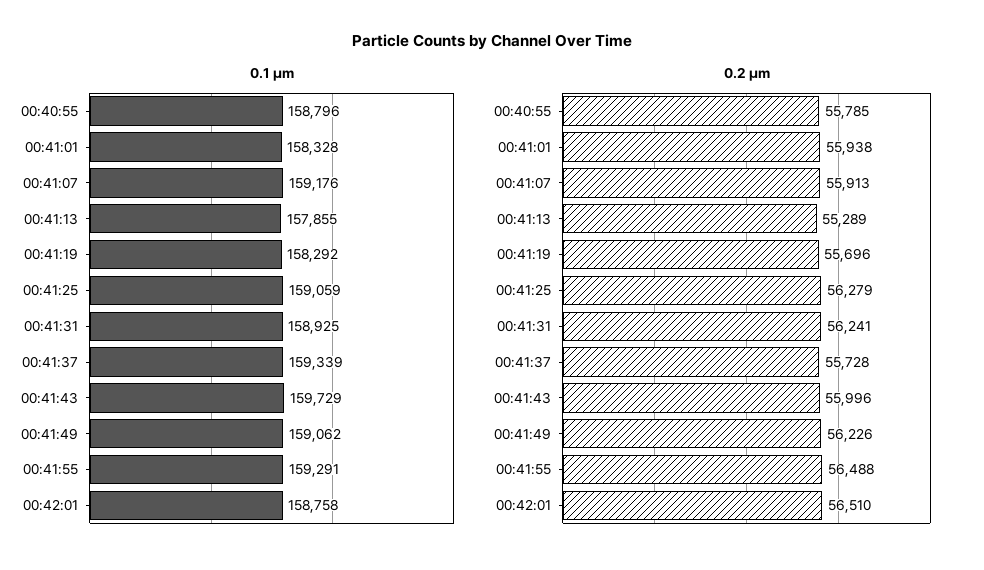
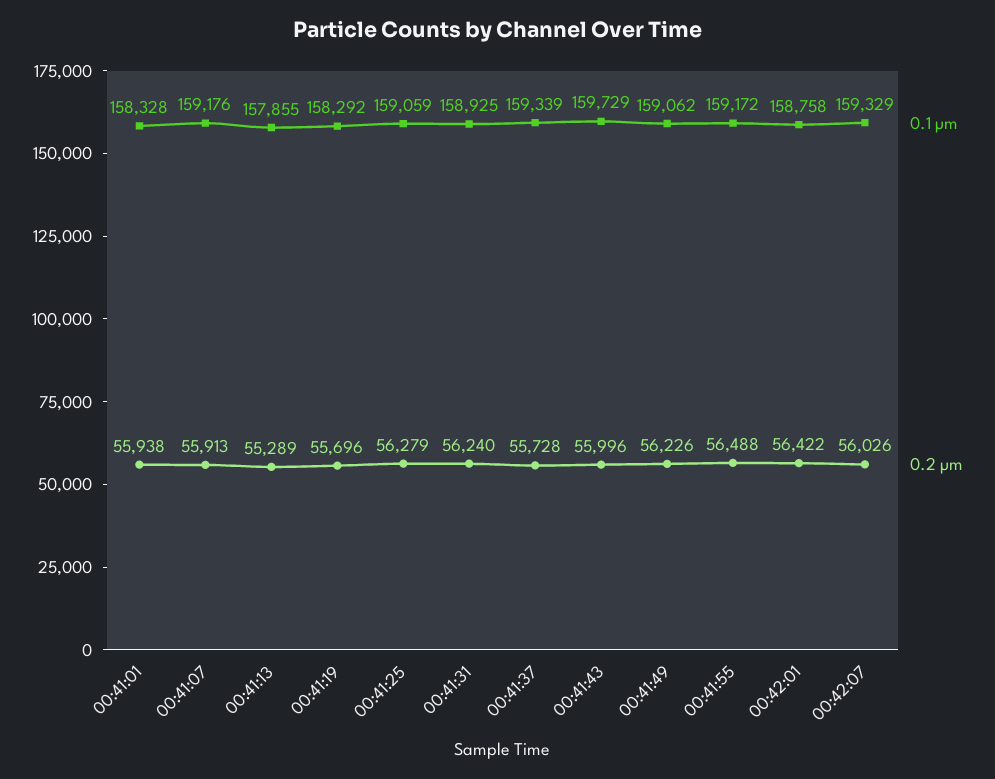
0.1 µm, 00:40:55: 158796 -> none
0.1 µm, 00:41:55: 159291 -> 159172
0.2 µm, 00:40:55: 55785 -> none
0.2 µm, 00:41:31: 56241 -> 56240
0.2 µm, 00:42:01: 56510 -> 56422
0.1 µm, 00:42:07: none -> 159329
0.2 µm, 00:42:07: none -> 56026

